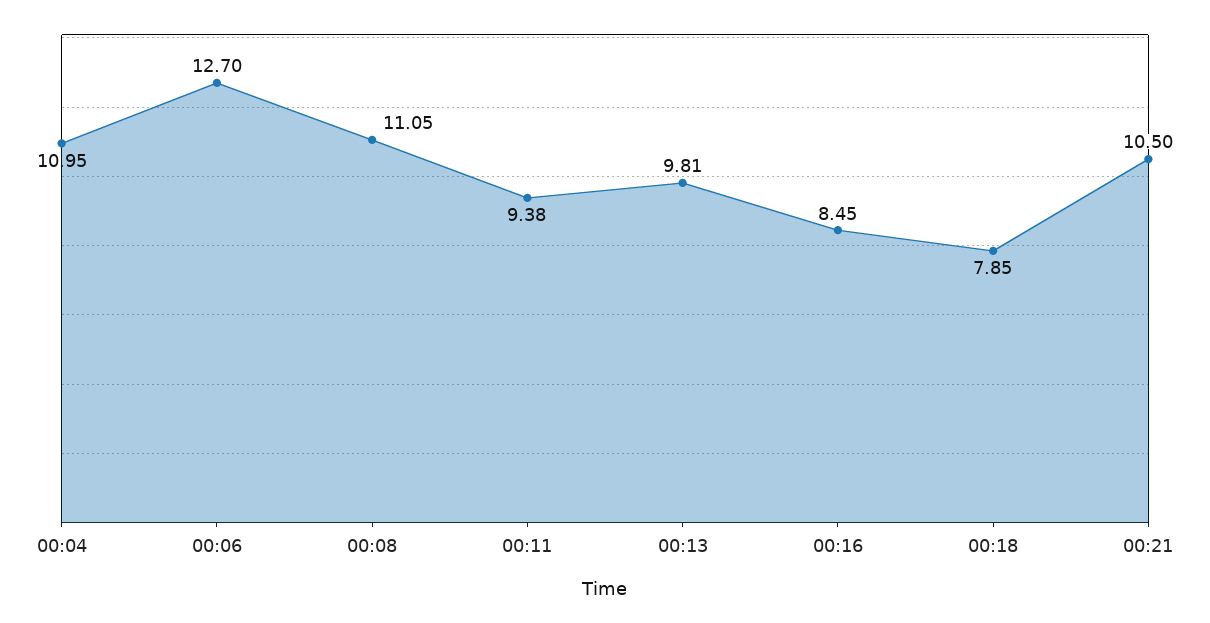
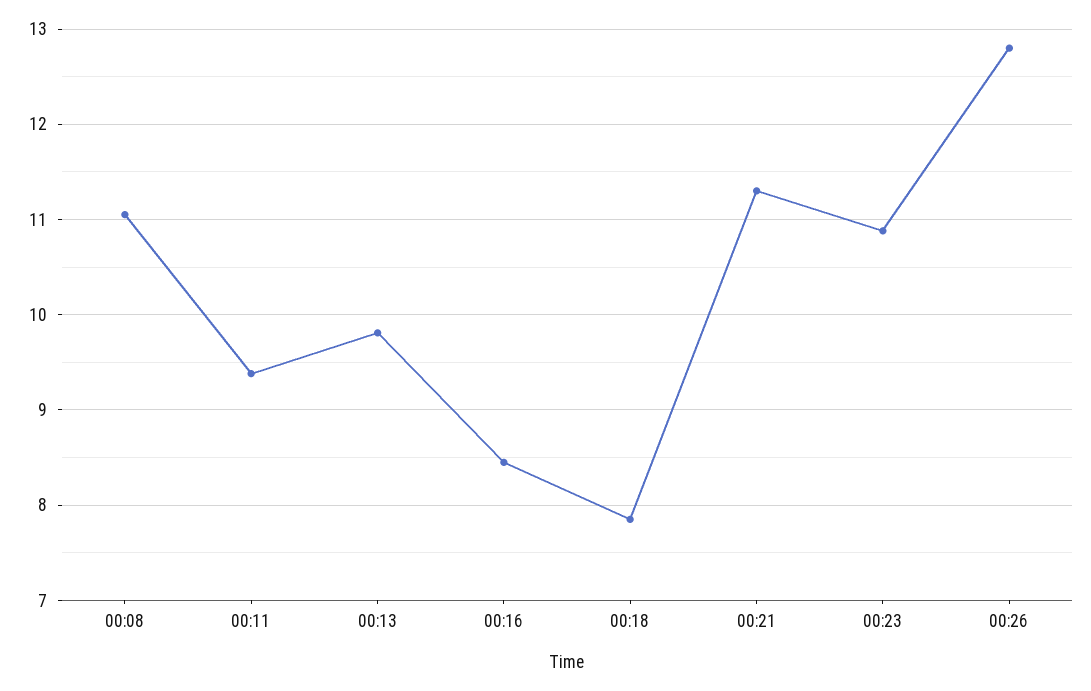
00:04: 10.95 -> none
00:06: 12.7 -> none
00:21: 10.5 -> 11.3
00:23: none -> 10.9
00:26: none -> 12.8

